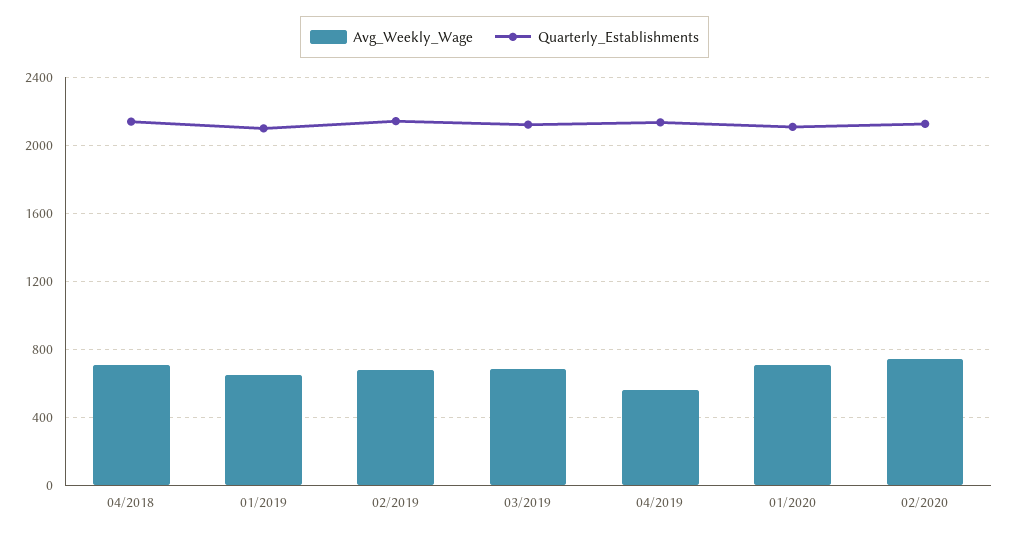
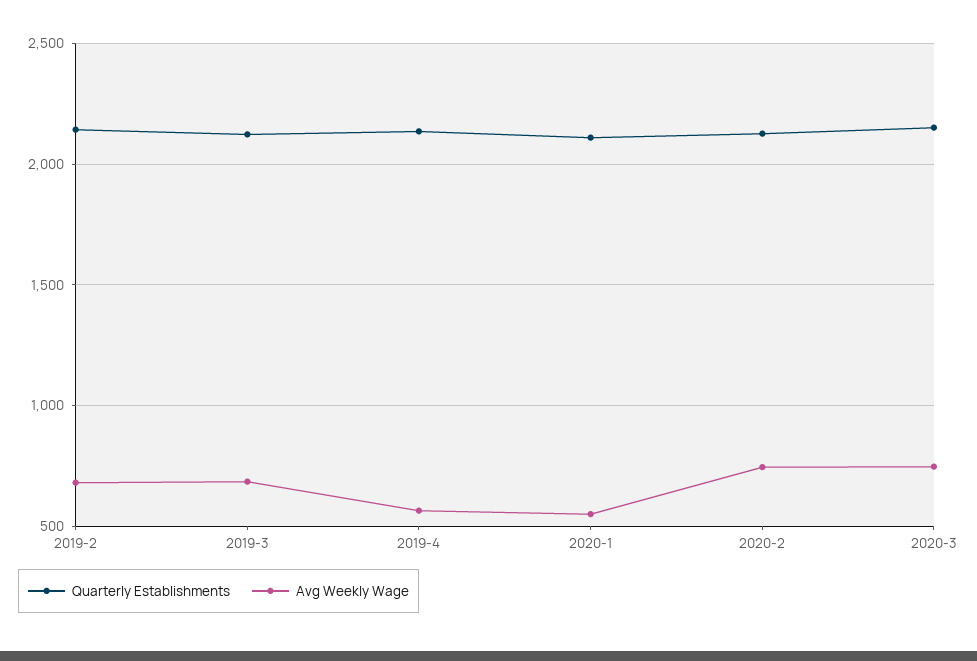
Avg_Weekly_Wage, 04/2018: 700 -> none
Quarterly_Establishments, 04/2018: 2150 -> none
Avg_Weekly_Wage, 01/2019: 650 -> none
Quarterly_Establishments, 01/2019: 2100 -> none
Avg_Weekly_Wage, 01/2020: 700 -> 550
Quarterly_Establishments, 2020-3: none -> 2150
Avg_Weekly_Wage, 2020-3: none -> 750

